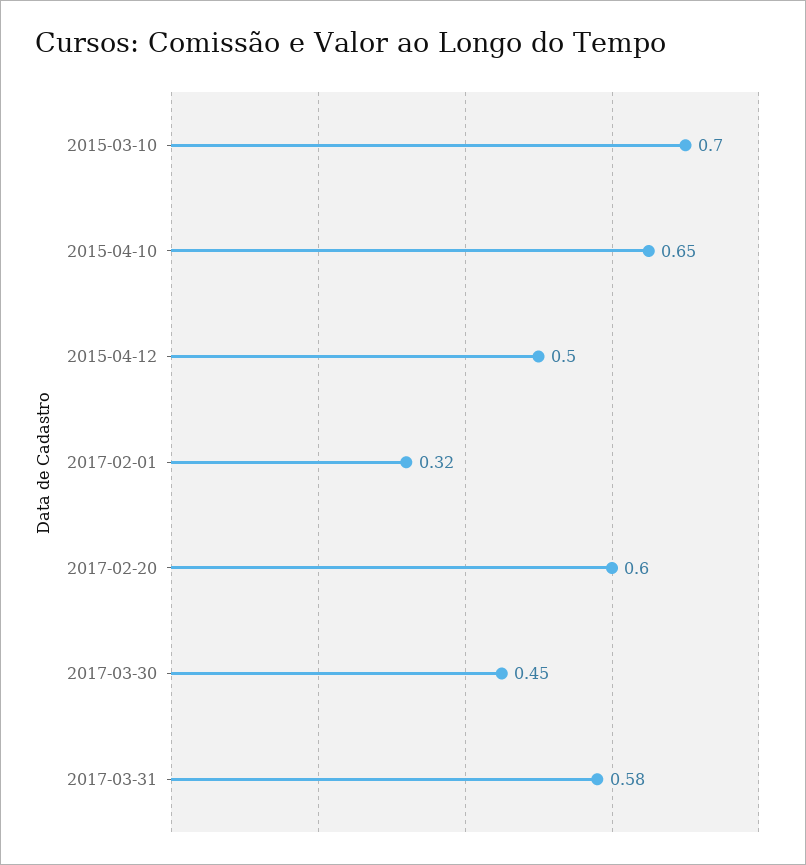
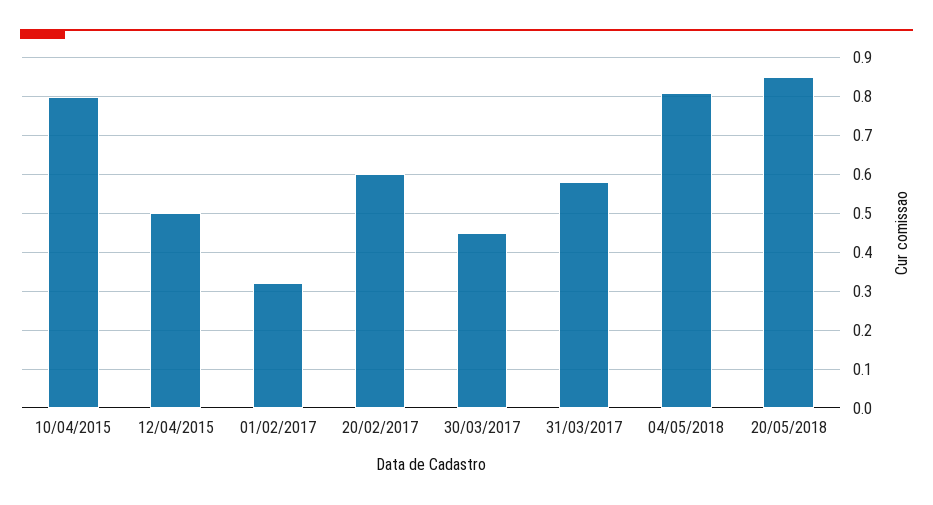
2015-03-10: 0.7 -> none
2015-04-10: 0.65 -> 0.8
04/05/2018: none -> 0.8
20/05/2018: none -> 0.85

